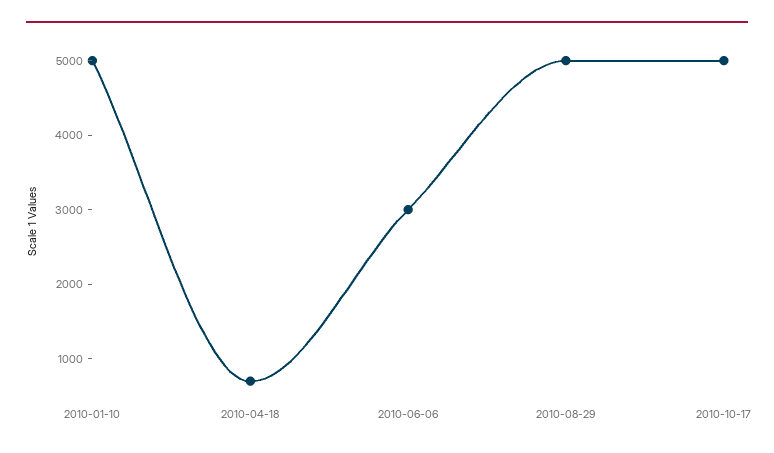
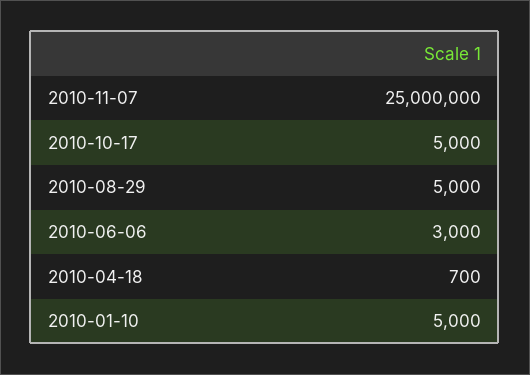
2010-11-07: none -> 25000000

